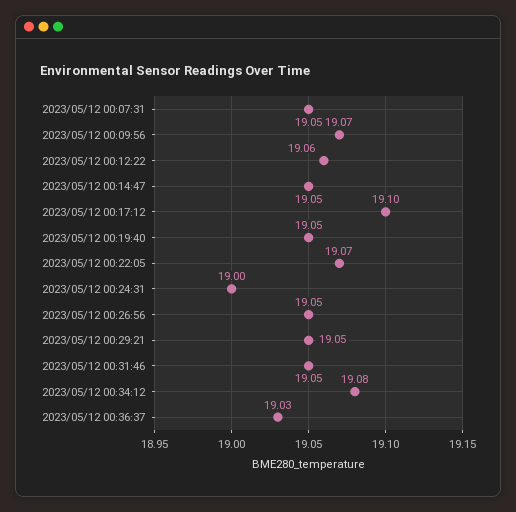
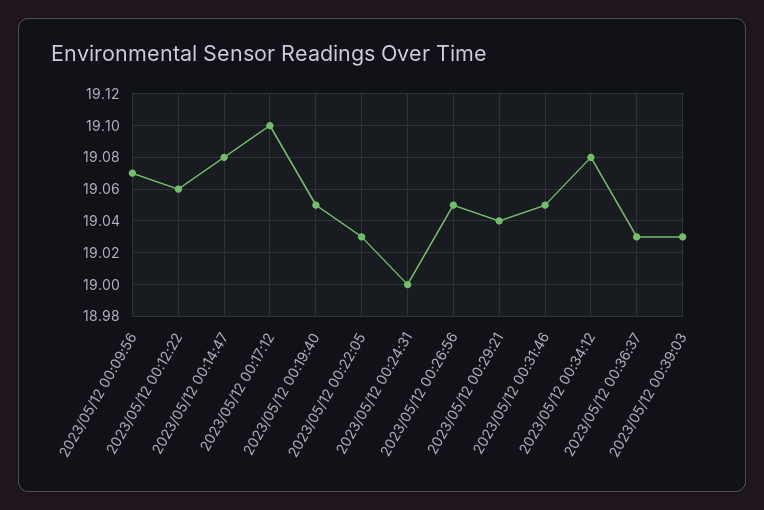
2023/05/12 00:07:31: 19.05 -> none
2023/05/12 00:14:47: 19.05 -> 19.08
2023/05/12 00:22:05: 19.07 -> 19.03
2023/05/12 00:29:21: 19.05 -> 19.04
2023/05/12 00:39:03: none -> 19.03

